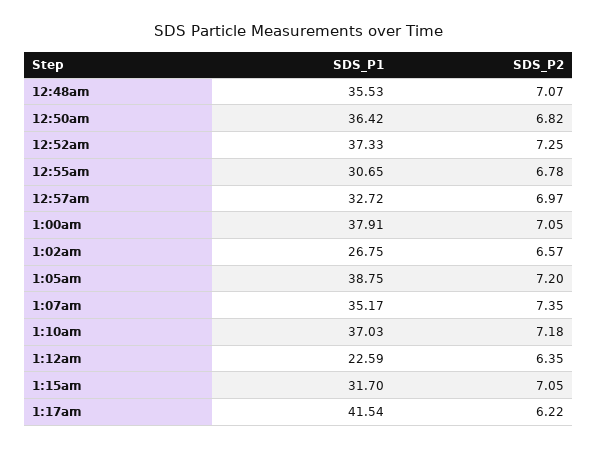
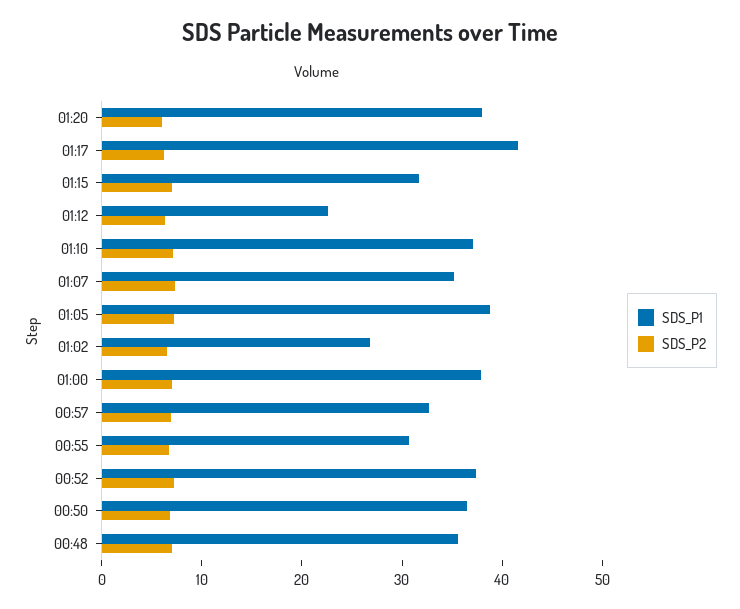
SDS_P1, 01:20: none -> 38
SDS_P2, 01:20: none -> 6

